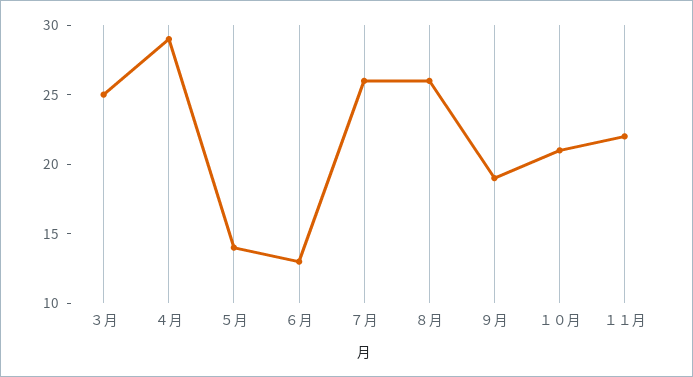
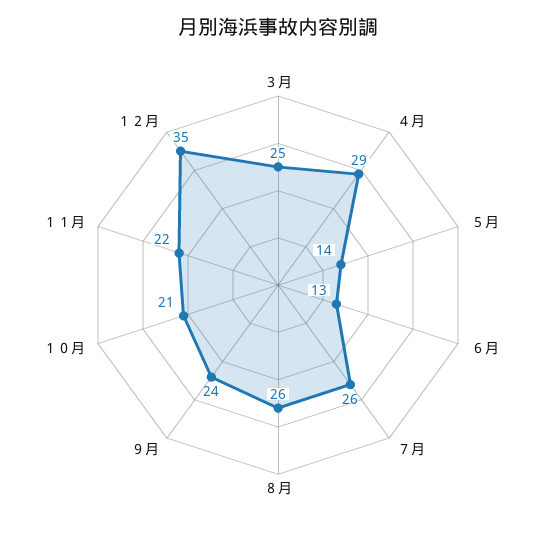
９月: 19 -> 24
１２月: none -> 35

